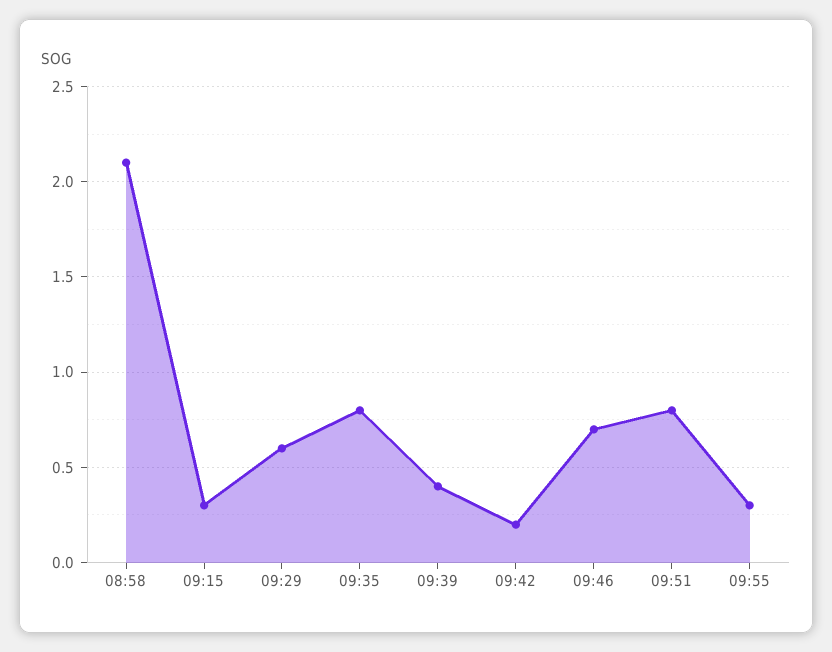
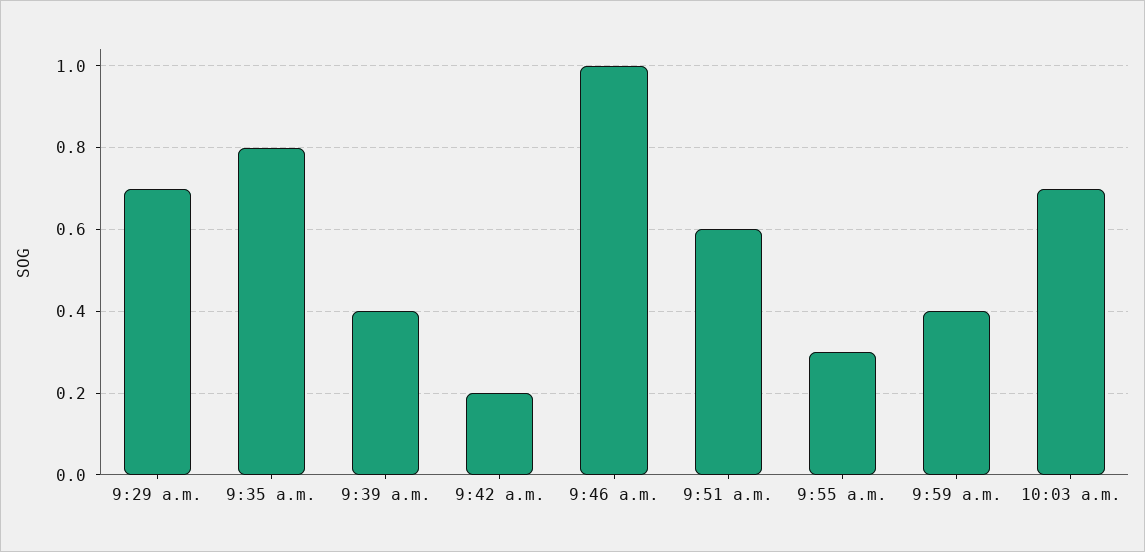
08:58: 2.1 -> none
09:15: 0.3 -> none
09:29: 0.6 -> 0.7
09:46: 0.7 -> 1
09:51: 0.8 -> 0.6
9:59 a.m.: none -> 0.4
10:03 a.m.: none -> 0.7

